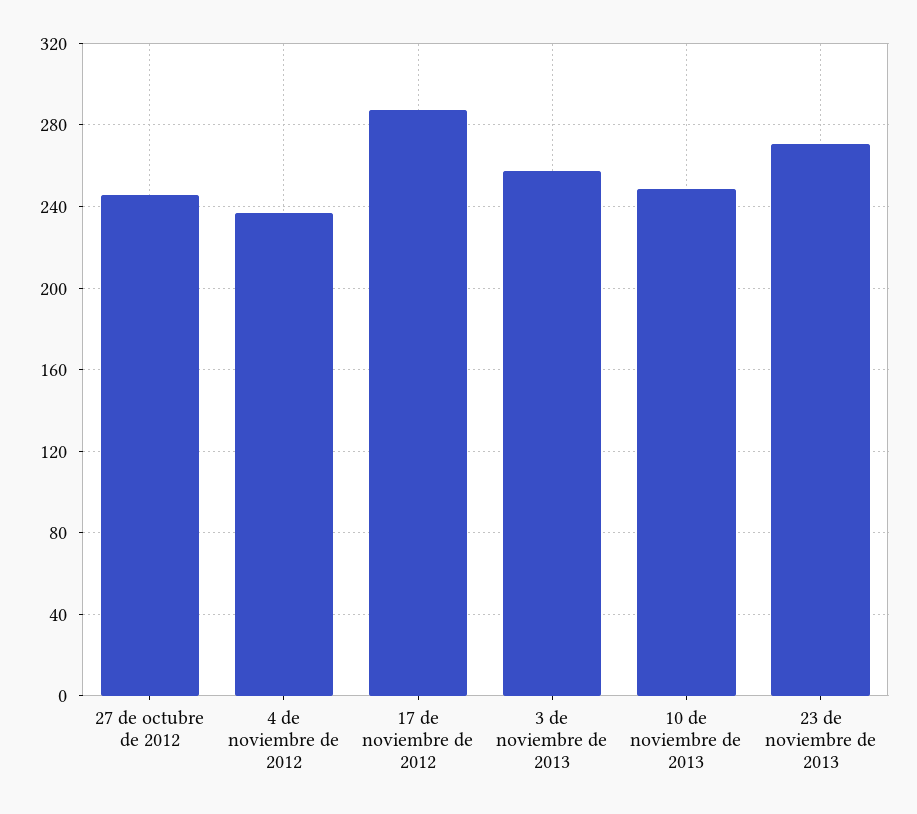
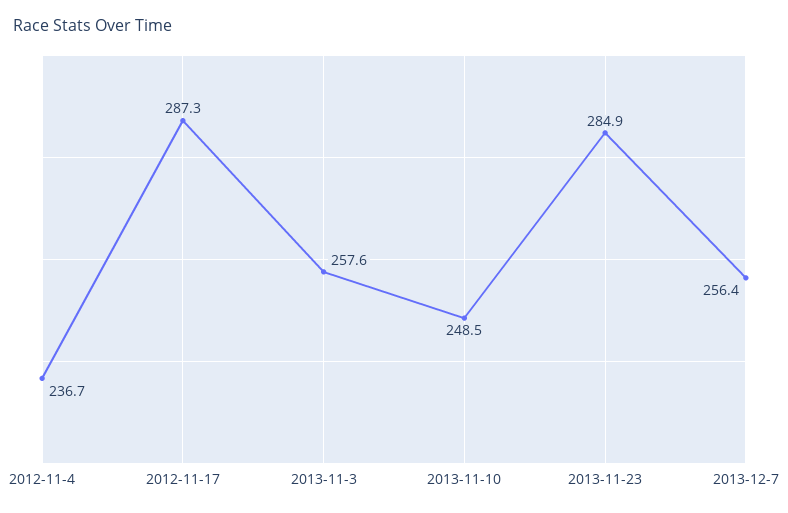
27 de octubre de 2012: 245 -> none
23 de noviembre de 2013: 270 -> 284.9
2013-12-7: none -> 256.4

